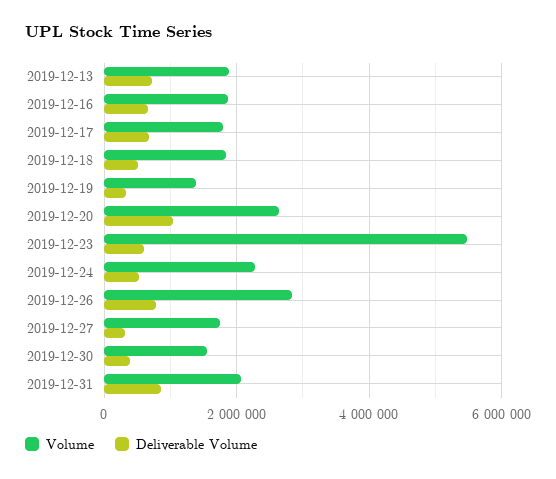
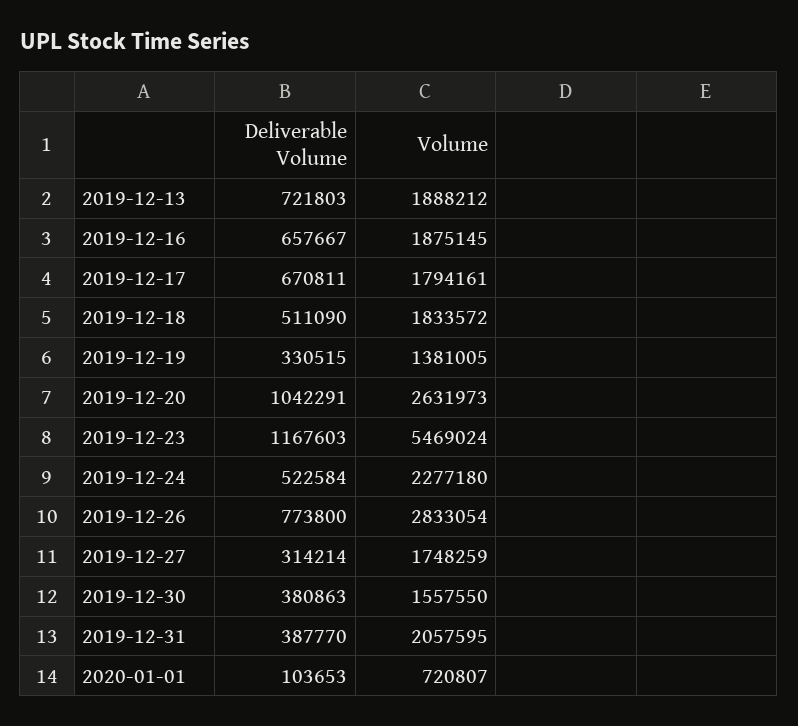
Deliverable Volume, 2019-12-23: 600000 -> 1167603
Deliverable Volume, 2019-12-31: 800000 -> 387770
Deliverable Volume, 2020-01-01: none -> 103653
Volume, 2020-01-01: none -> 720807

